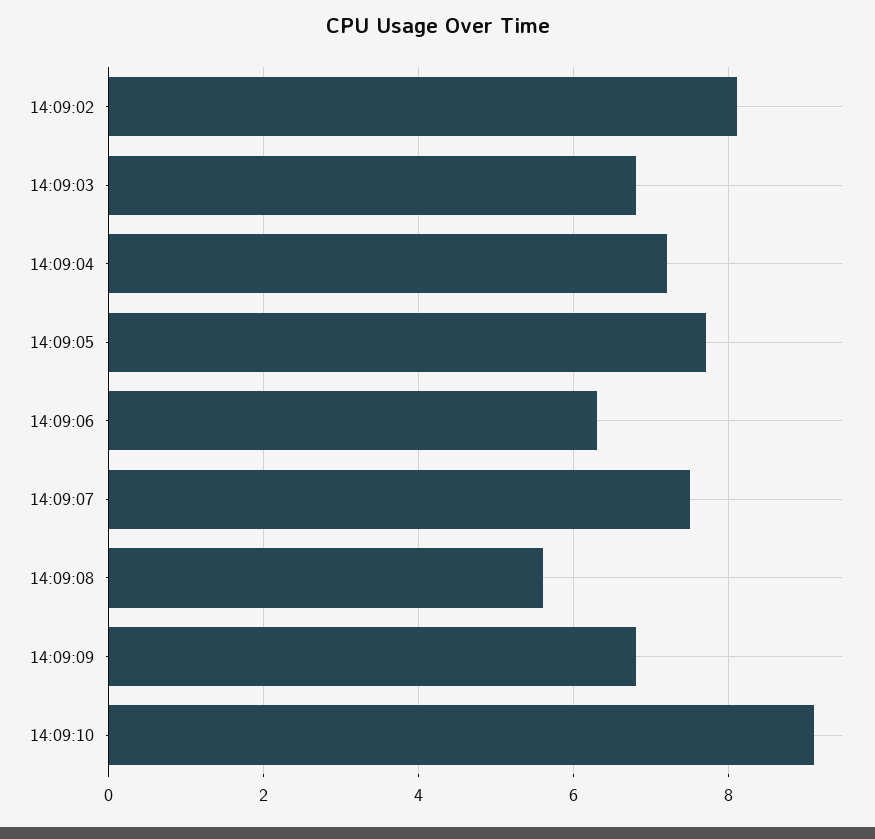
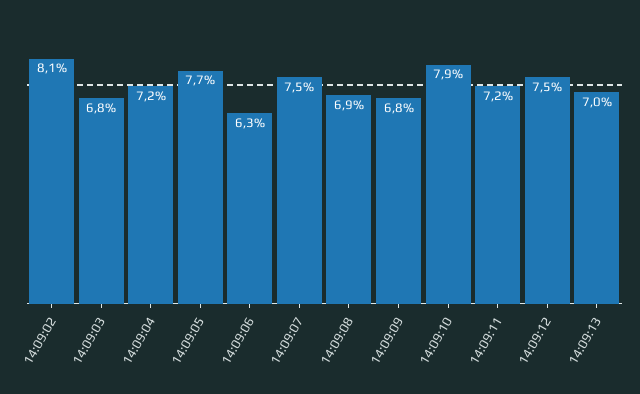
14:09:08: 5.5 -> 6.9
14:09:10: 9 -> 7.9
14:09:11: none -> 7.2
14:09:12: none -> 7.5
14:09:13: none -> 7

